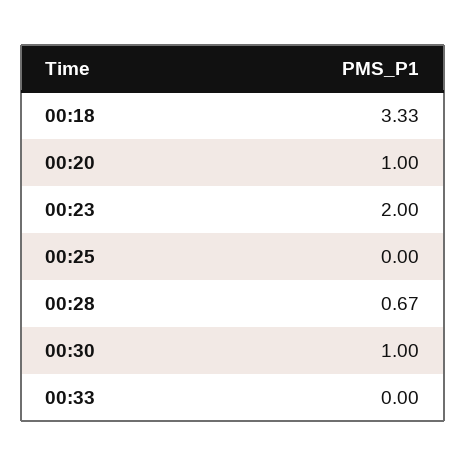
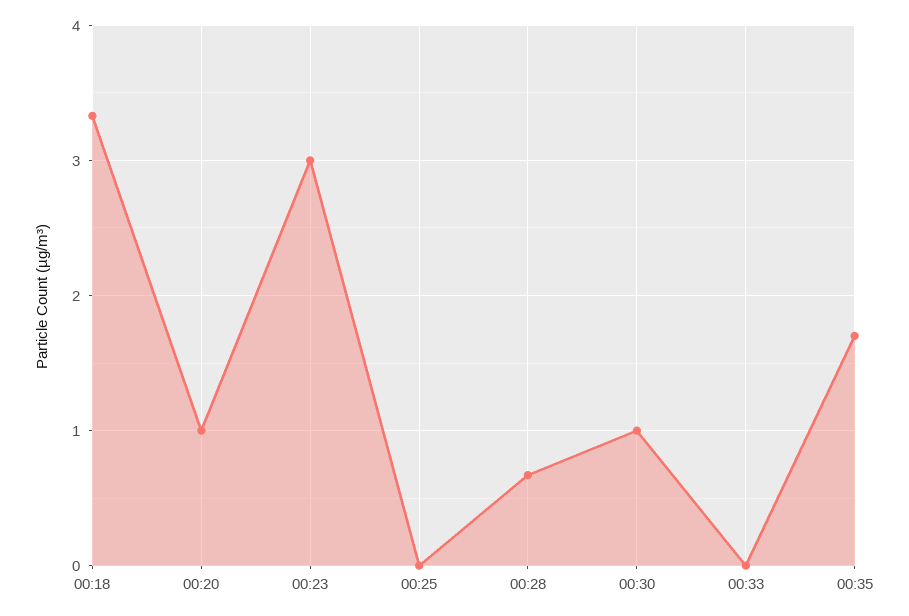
00:23: 2 -> 3
00:35: none -> 1.7

